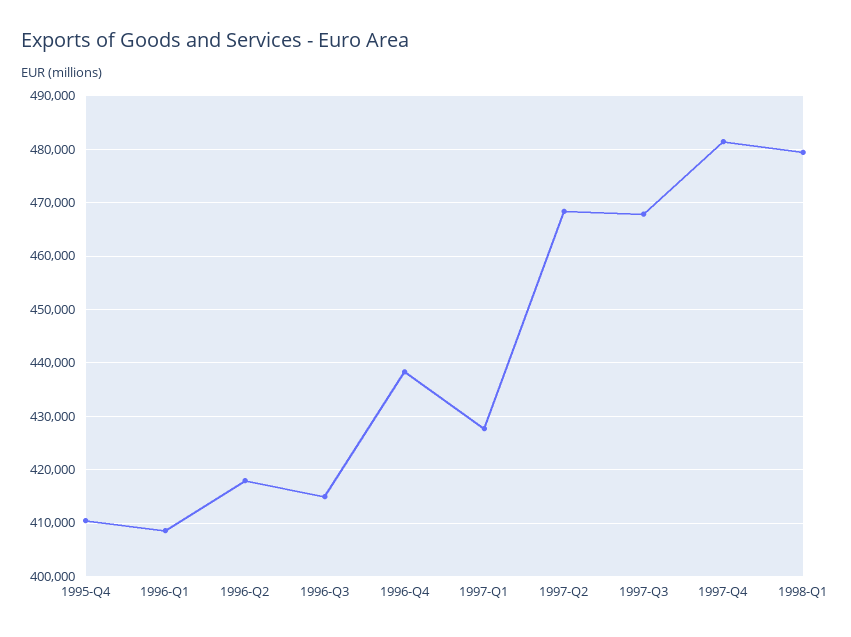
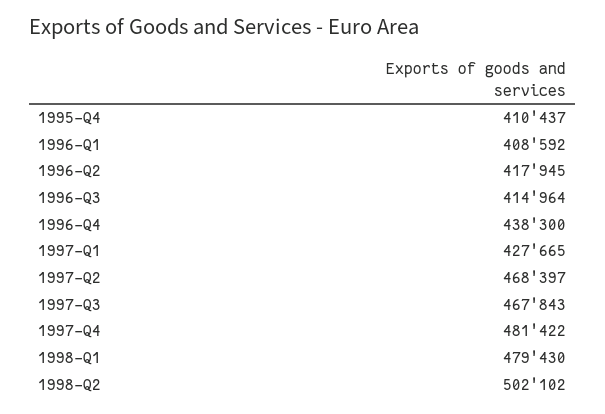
1998-Q2: none -> 502102

